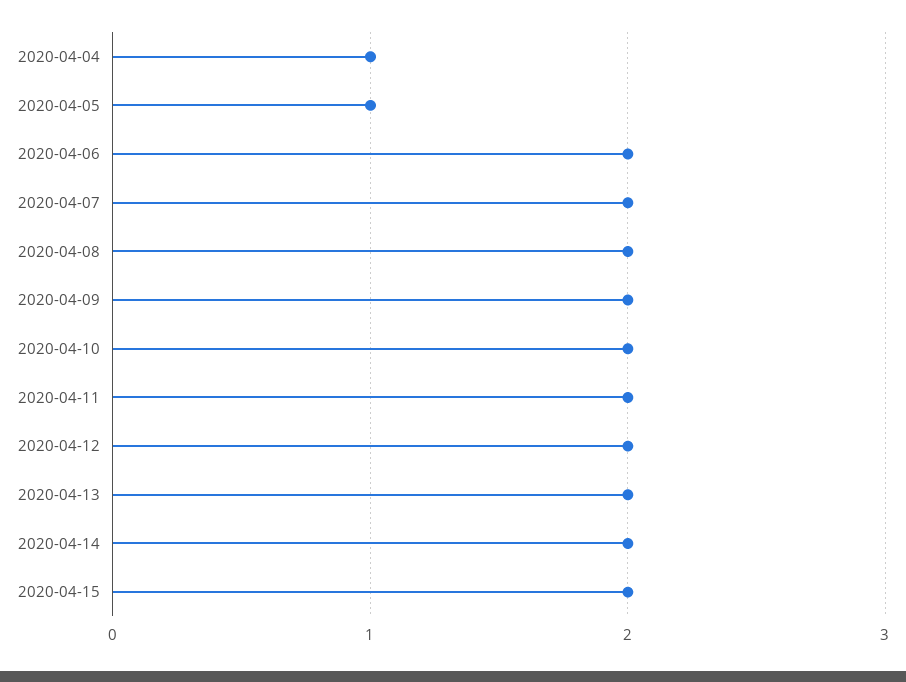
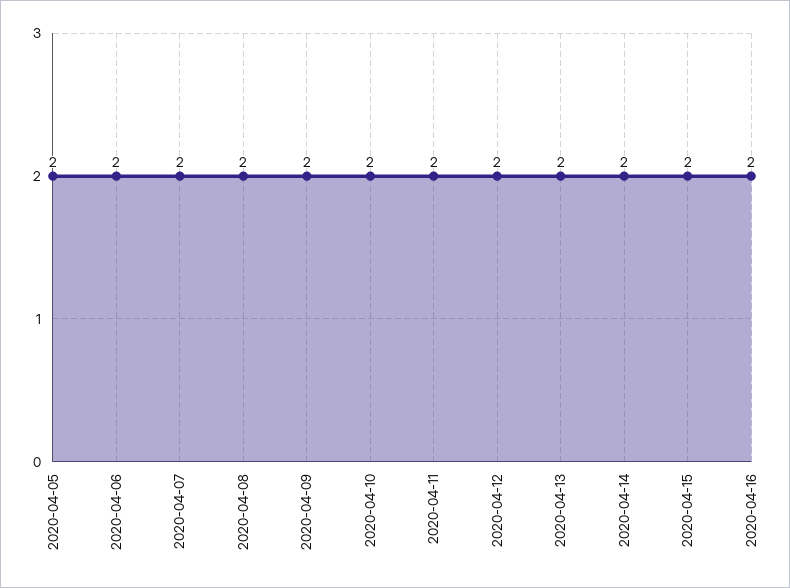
2020-04-04: 1 -> none
2020-04-05: 1 -> 2
2020-04-16: none -> 2

